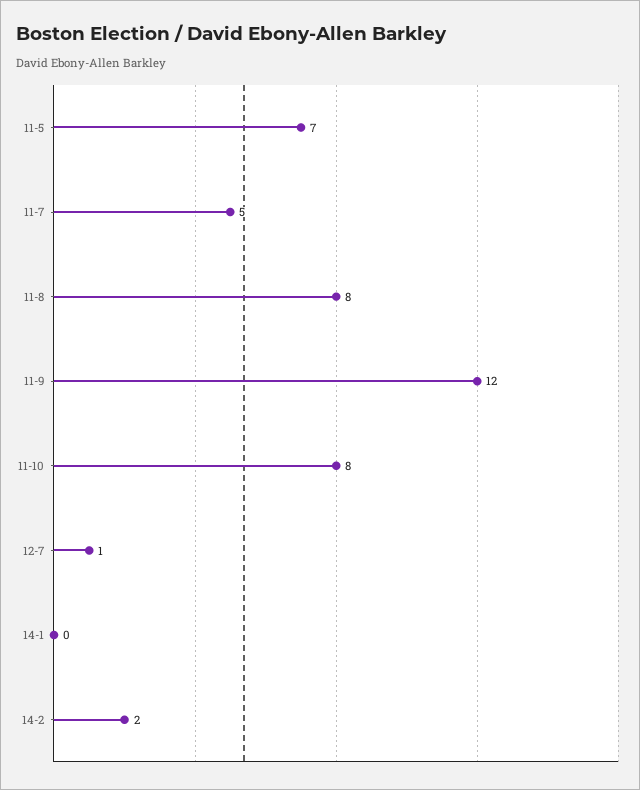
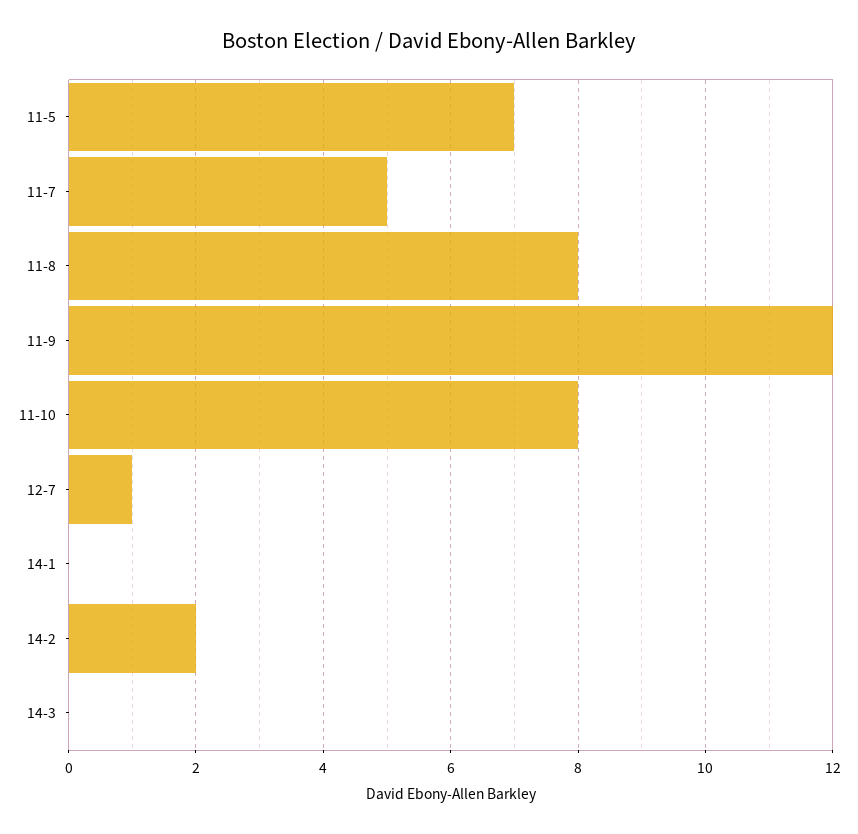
14-3: none -> 0

